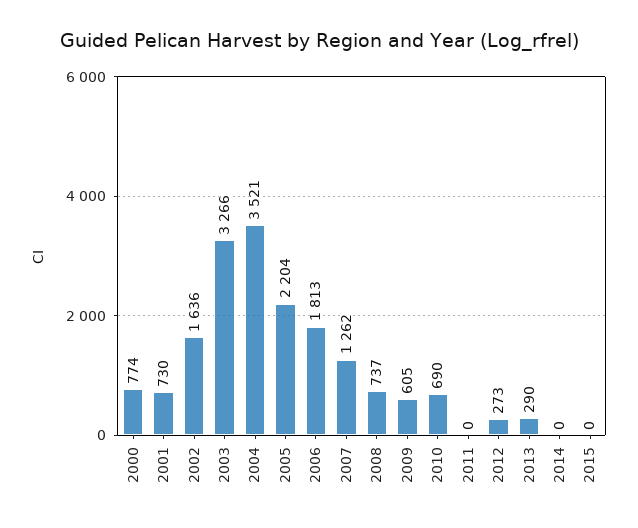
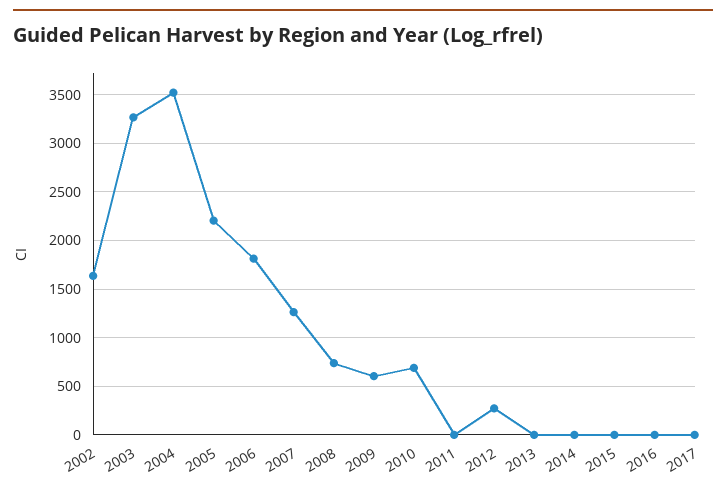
2000: 774 -> none
2001: 730 -> none
2013: 290 -> 0
2016: none -> 0
2017: none -> 0

